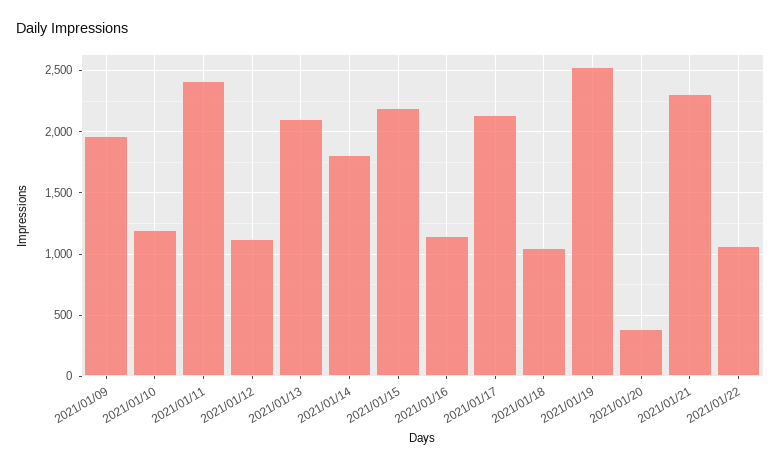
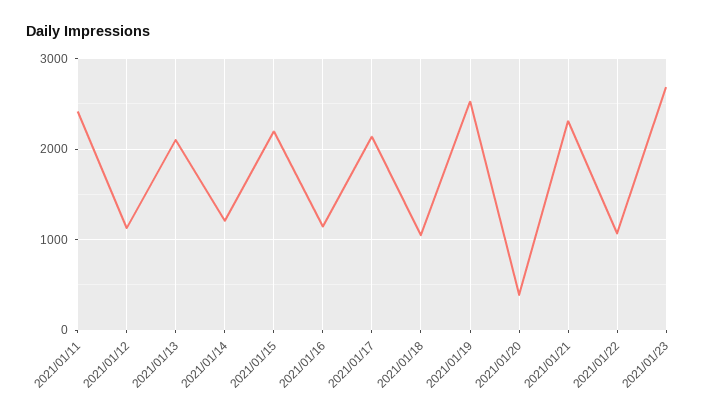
2021/01/09: 1950 -> none
2021/01/10: 1200 -> none
2021/01/14: 1800 -> 1200
2021/01/23: none -> 2700

